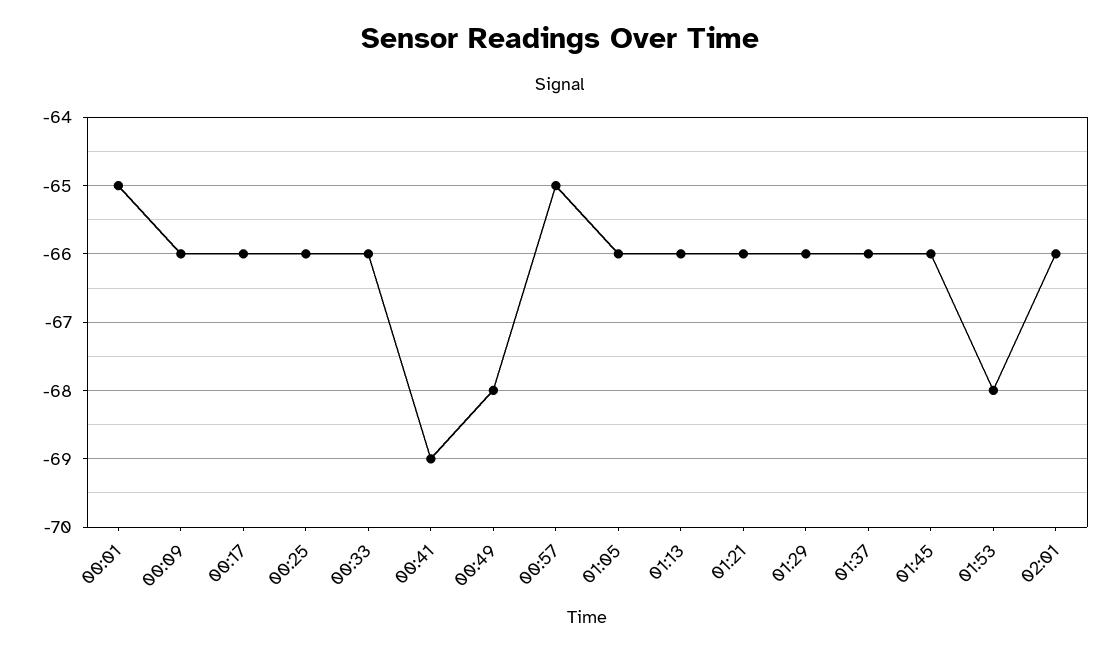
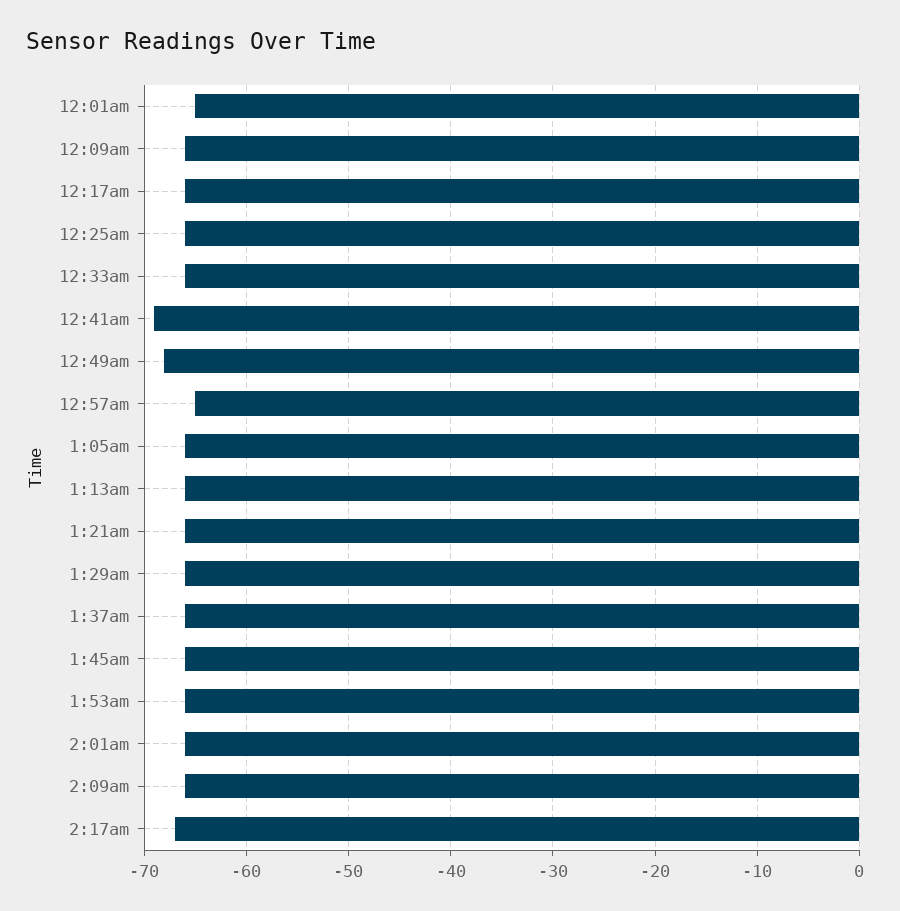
01:53: -68 -> -66
2:09am: none -> -66
2:17am: none -> -67

